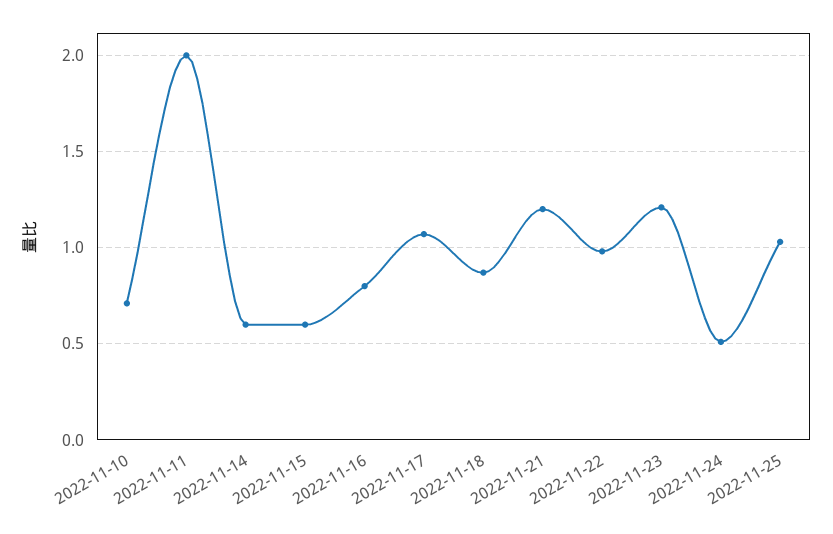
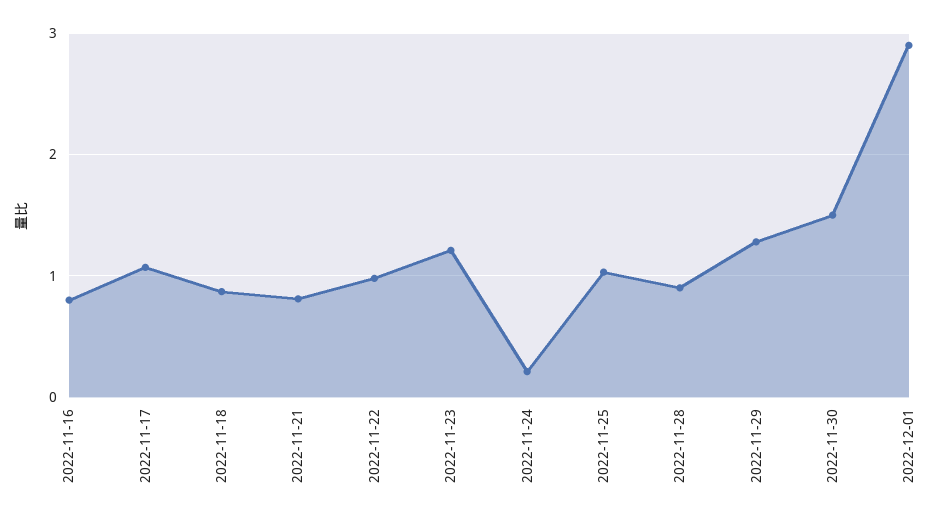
2022-11-10: 0.7 -> none
2022-11-11: 2 -> none
2022-11-14: 0.6 -> none
2022-11-15: 0.6 -> none
2022-11-21: 1.2 -> 0.8
2022-11-24: 0.5 -> 0.2
2022-11-28: none -> 0.9
2022-11-29: none -> 1.3
2022-11-30: none -> 1.5
2022-12-01: none -> 2.9

